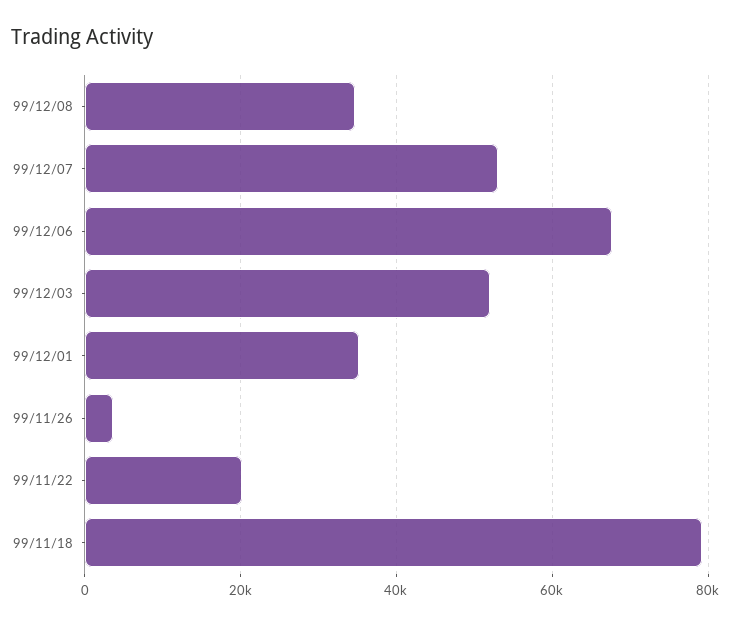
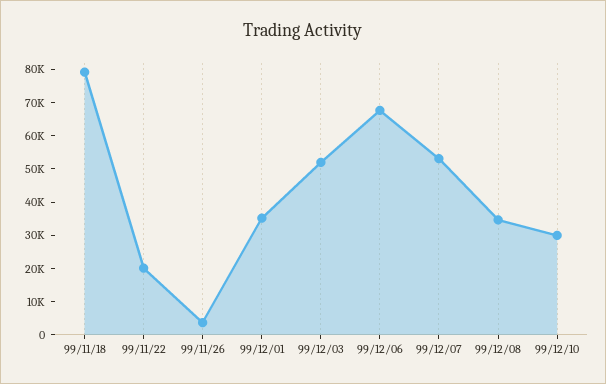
99/12/10: none -> 30000

